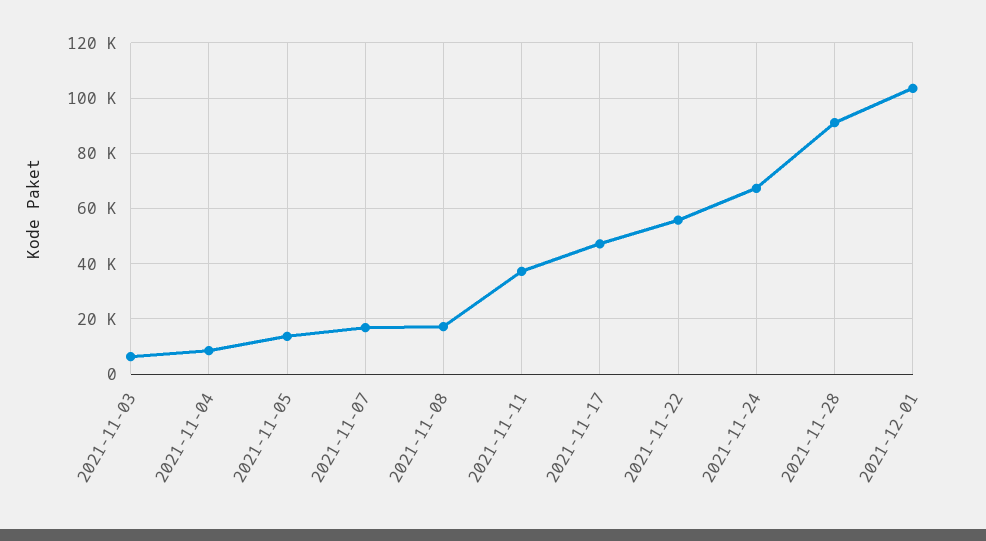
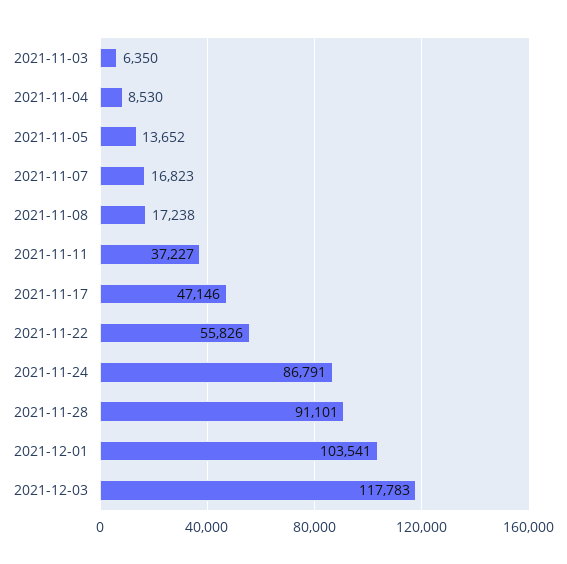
2021-11-24: 67500 -> 86791
2021-12-03: none -> 117783

